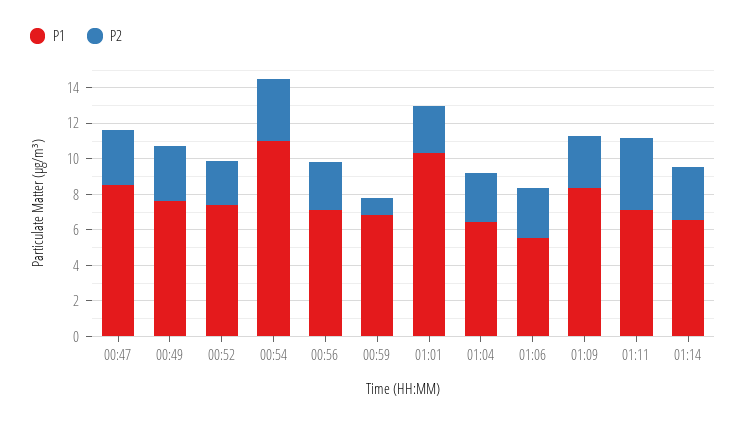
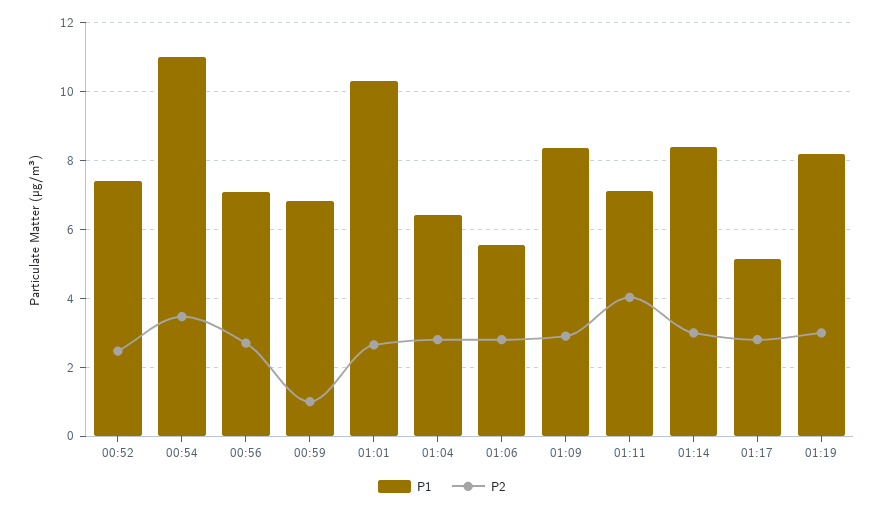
P1, 00:47: 8.5 -> none
P2, 00:47: 3 -> none
P1, 00:49: 7.5 -> none
P2, 00:49: 3 -> none
P1, 01:14: 6.5 -> 8.4
P1, 01:17: none -> 5.2
P2, 01:17: none -> 2.8
P1, 01:19: none -> 8.2
P2, 01:19: none -> 3

